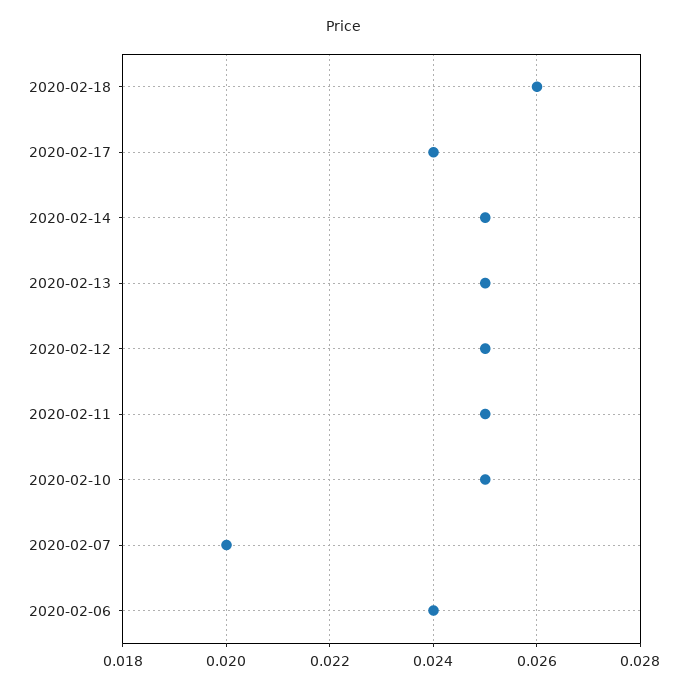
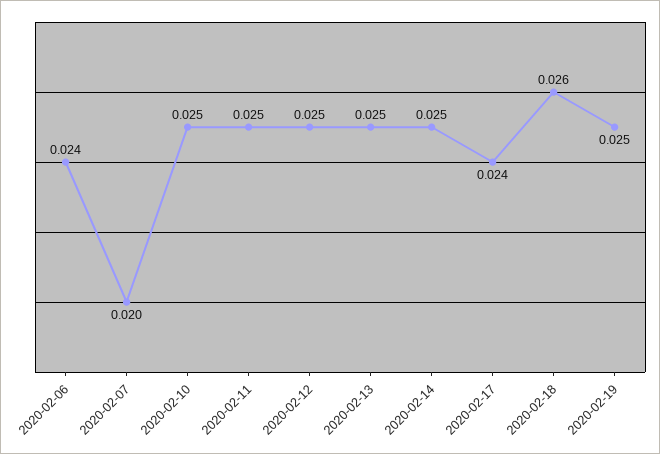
2020-02-19: none -> 0.025

